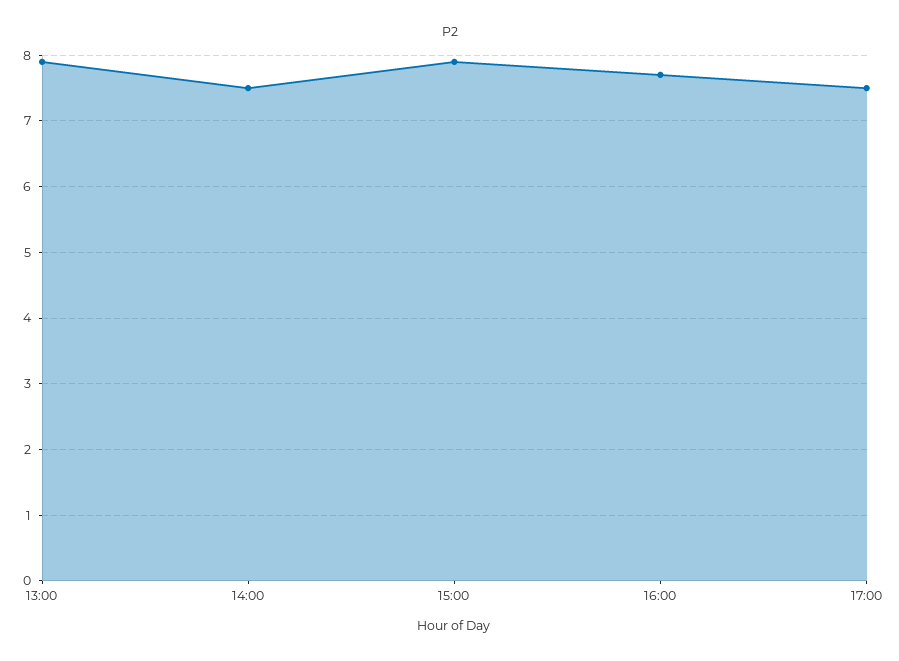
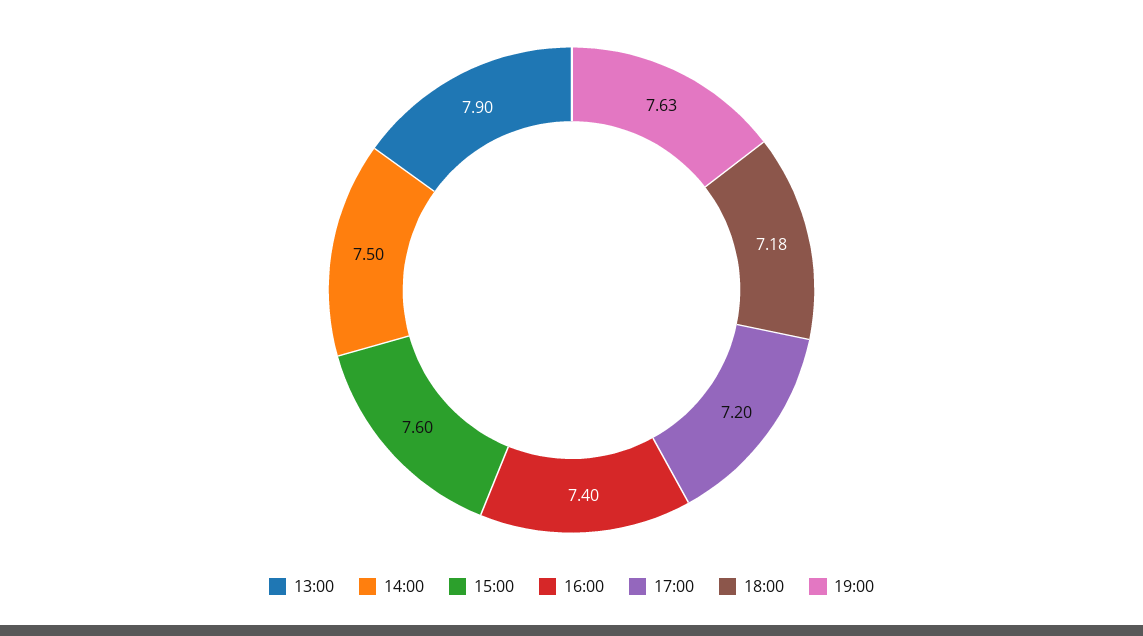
15:00: 7.9 -> 7.6
16:00: 7.7 -> 7.4
17:00: 7.5 -> 7.2
18:00: none -> 7.18
19:00: none -> 7.63

